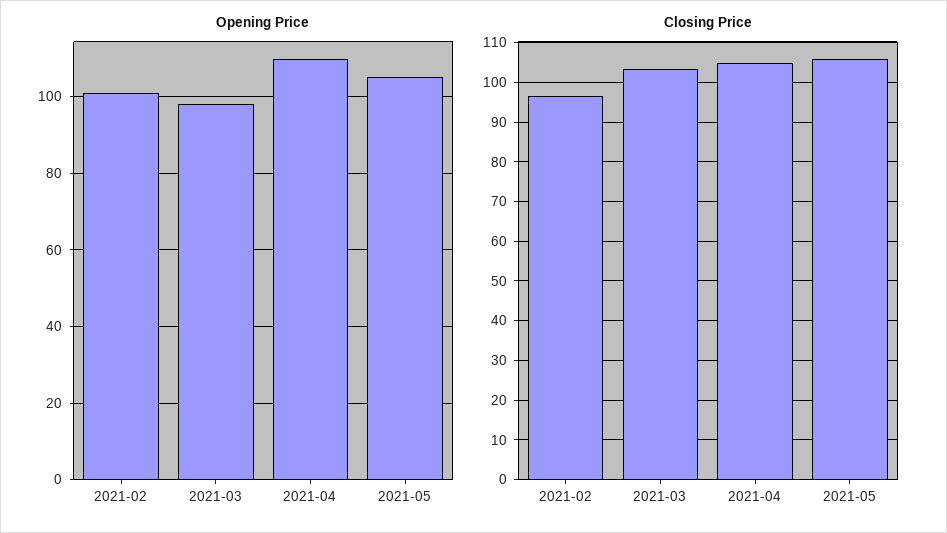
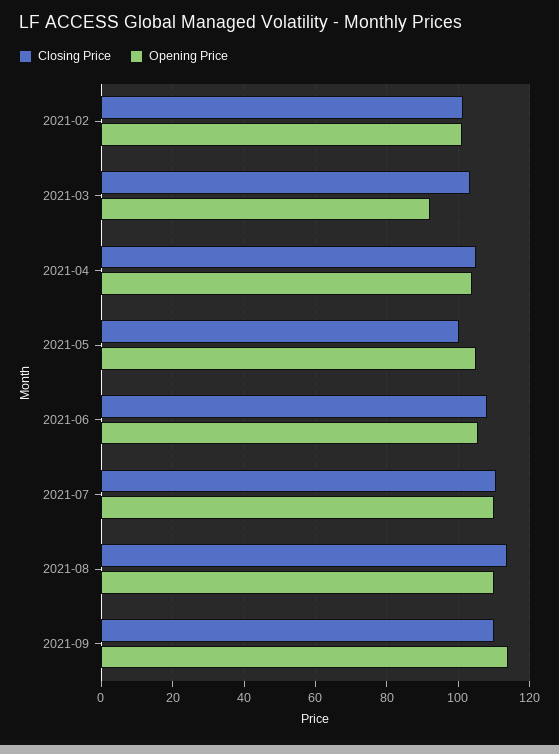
Opening Price, 2021-03: 98 -> 92
Opening Price, 2021-04: 110 -> 104
Closing Price, 2021-02: 96 -> 102
Closing Price, 2021-05: 106 -> 100
Closing Price, 2021-06: none -> 108
Opening Price, 2021-06: none -> 106
Closing Price, 2021-07: none -> 110
Opening Price, 2021-07: none -> 110
Closing Price, 2021-08: none -> 114
Opening Price, 2021-08: none -> 110
Closing Price, 2021-09: none -> 110
Opening Price, 2021-09: none -> 114

